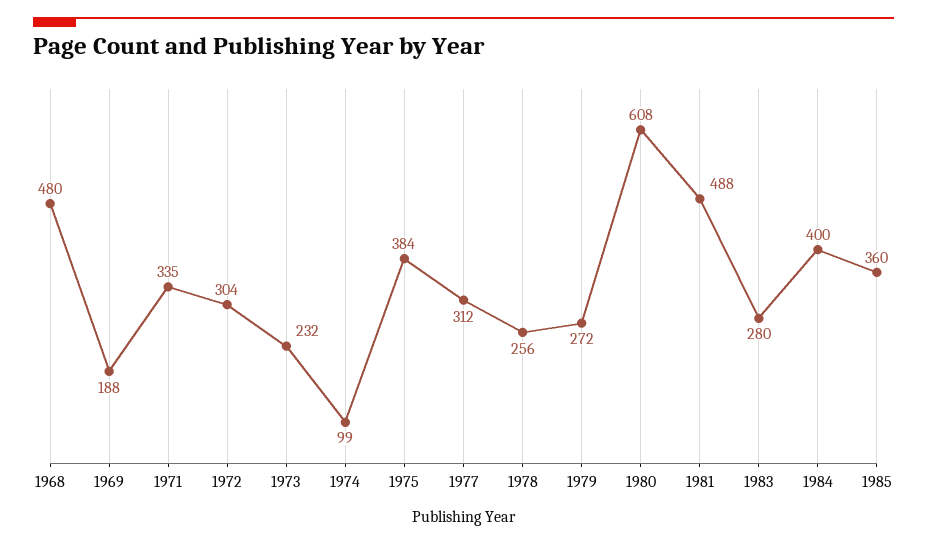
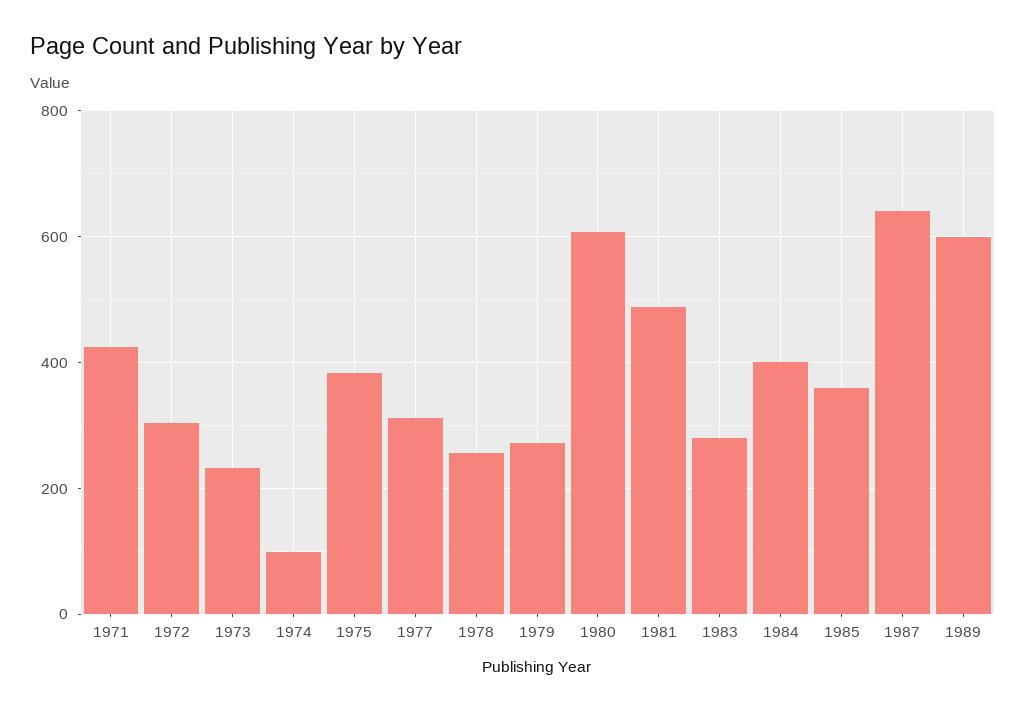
1968: 480 -> none
1969: 188 -> none
1971: 335 -> 420
1987: none -> 640
1989: none -> 600

